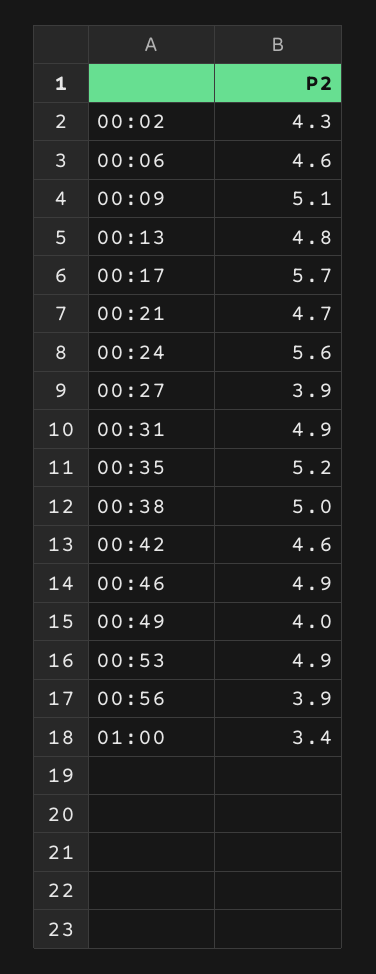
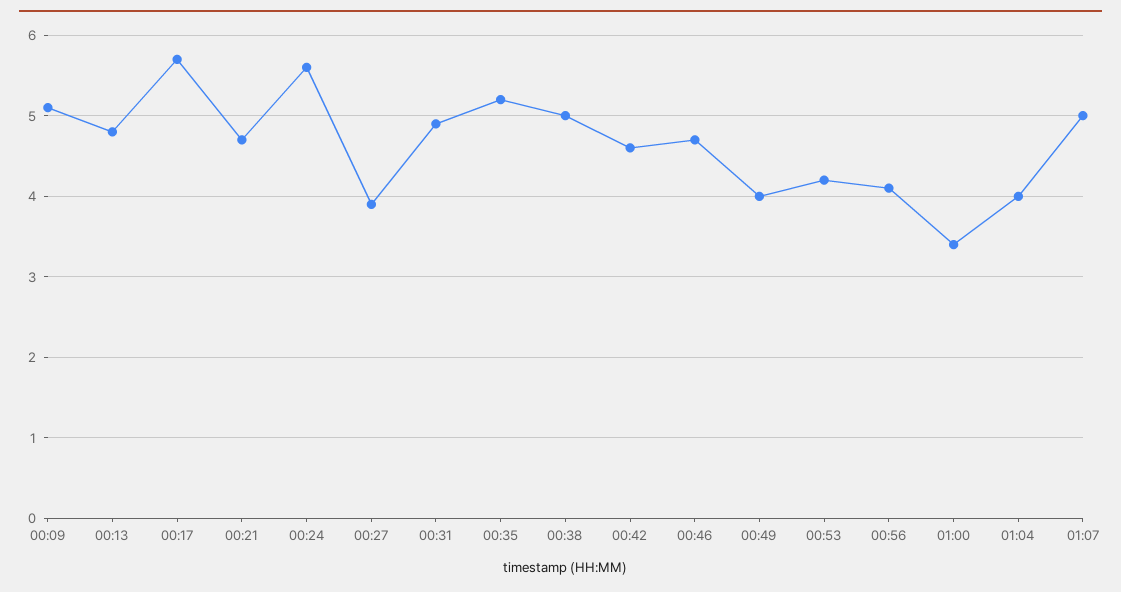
00:02: 4.3 -> none
00:06: 4.6 -> none
00:46: 4.9 -> 4.7
00:53: 4.9 -> 4.2
00:56: 3.9 -> 4.1
01:04: none -> 4
01:07: none -> 5

